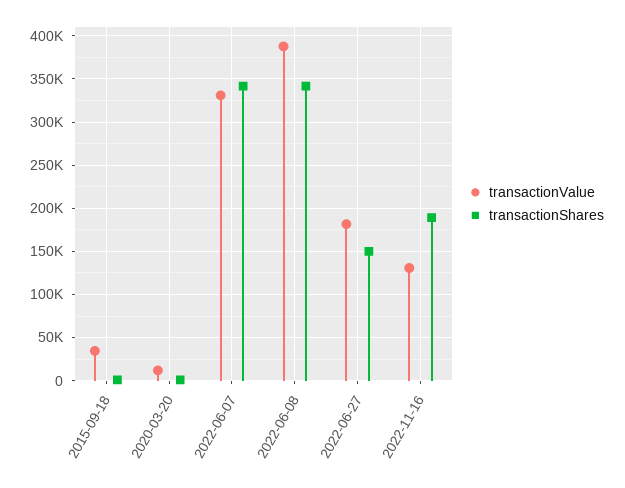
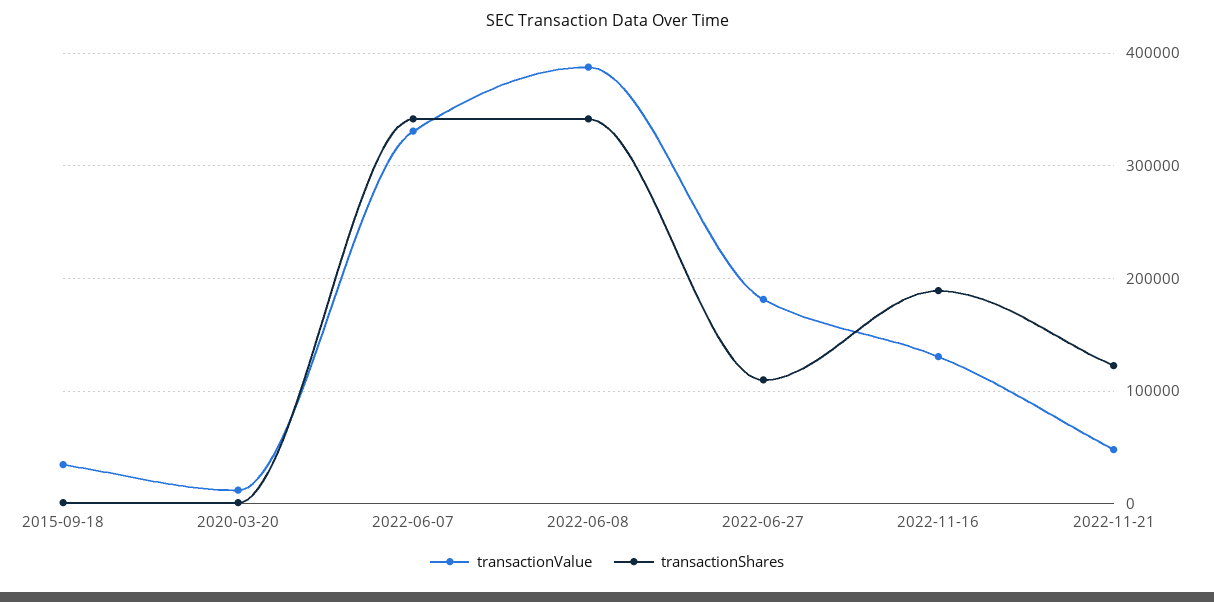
transactionShares, 2022-06-27: 150000 -> 110000
transactionValue, 2022-11-21: none -> 50000
transactionShares, 2022-11-21: none -> 120000

